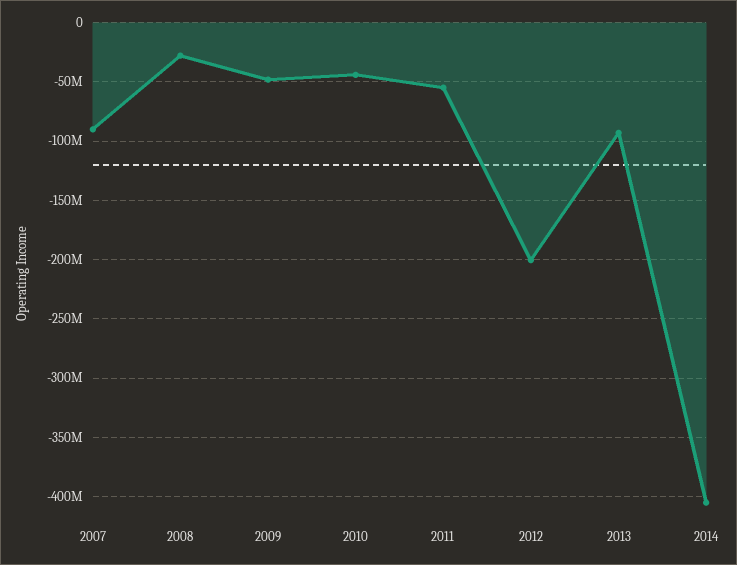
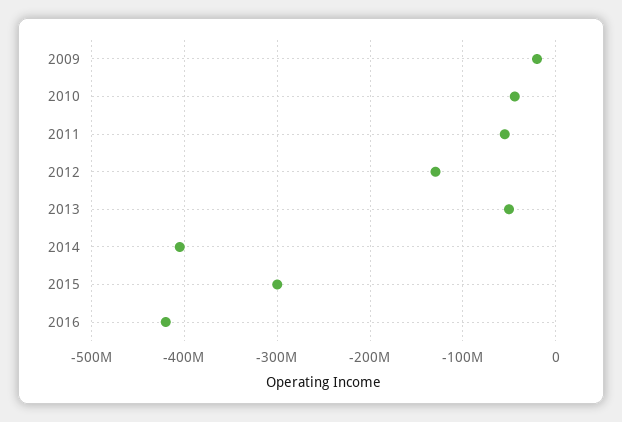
2007: -90000000 -> none
2008: -30000000 -> none
2009: -50000000 -> -20000000
2012: -200000000 -> -130000000
2013: -90000000 -> -50000000
2015: none -> -300000000
2016: none -> -420000000

